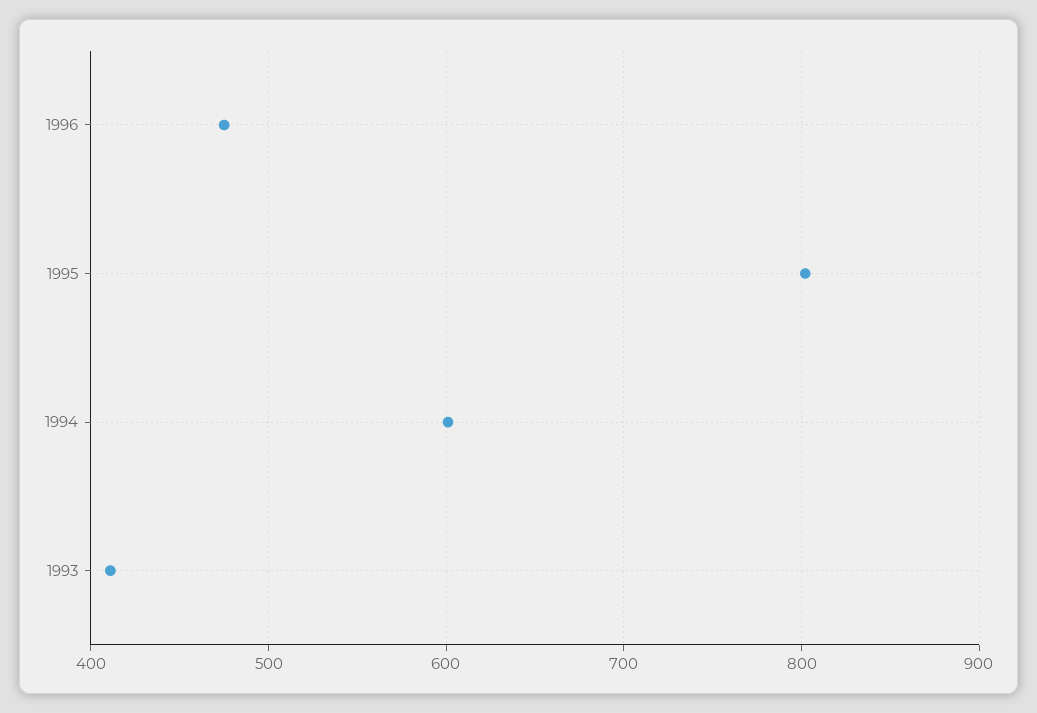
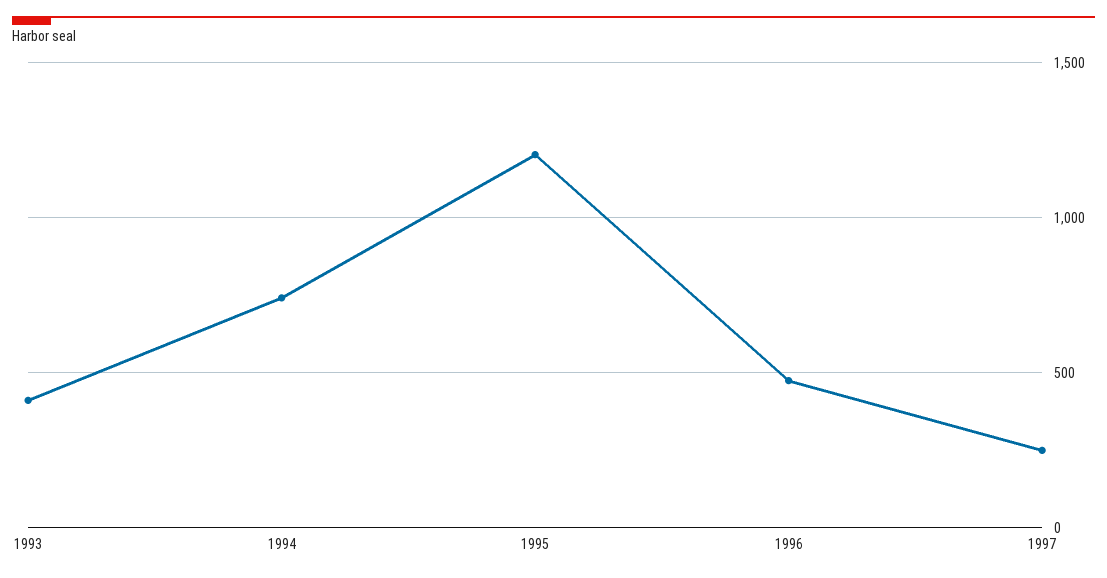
1995: 800 -> 1200
1994: 600 -> 750
1997: none -> 250

